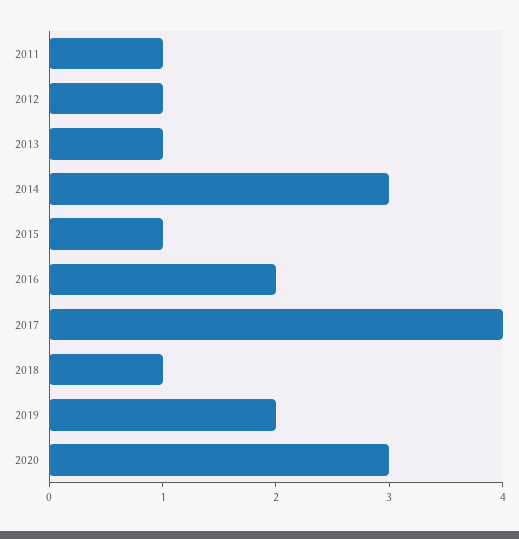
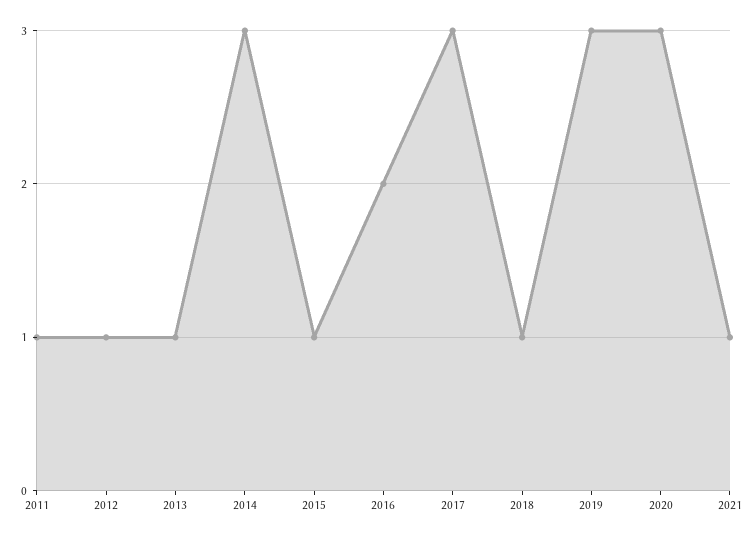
2017: 4 -> 3
2019: 2 -> 3
2021: none -> 1

